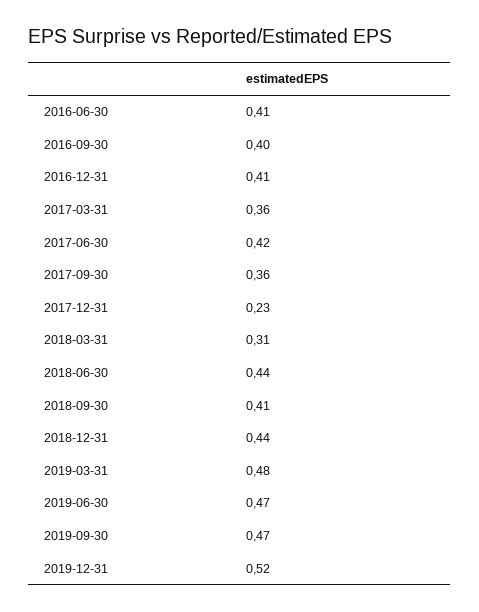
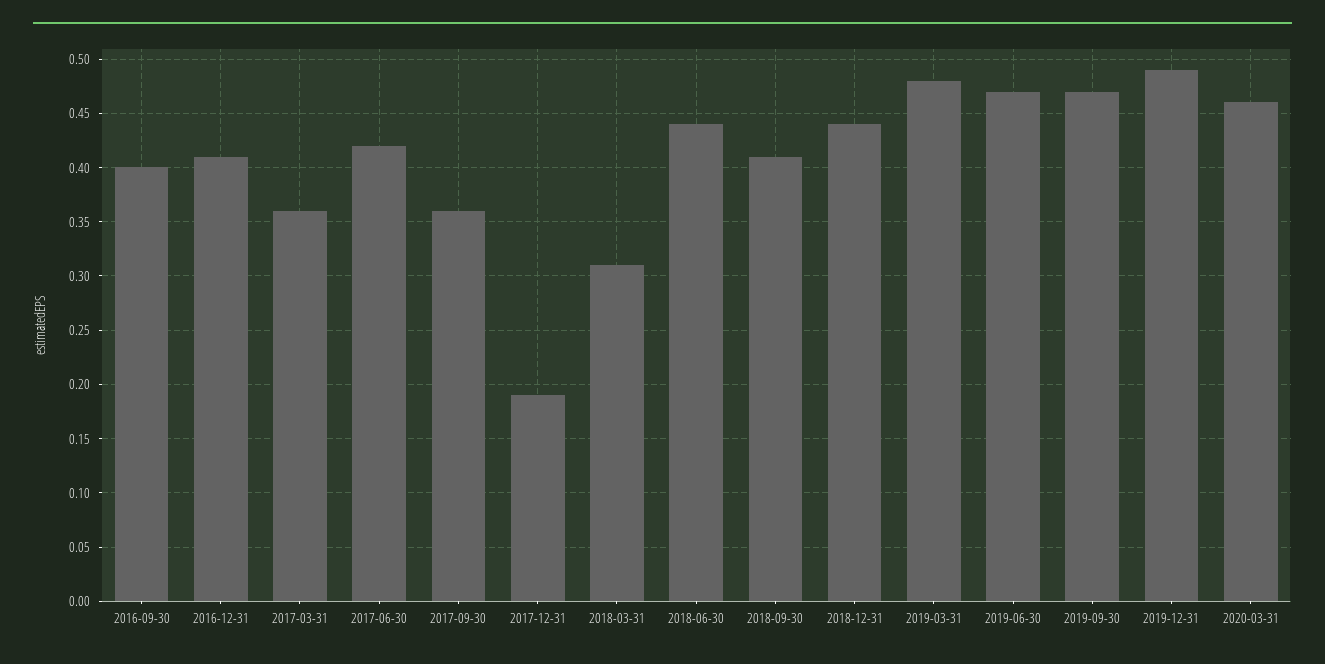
2016-06-30: 0.41 -> none
2017-12-31: 0.23 -> 0.19
2019-12-31: 0.52 -> 0.49
2020-03-31: none -> 0.46

